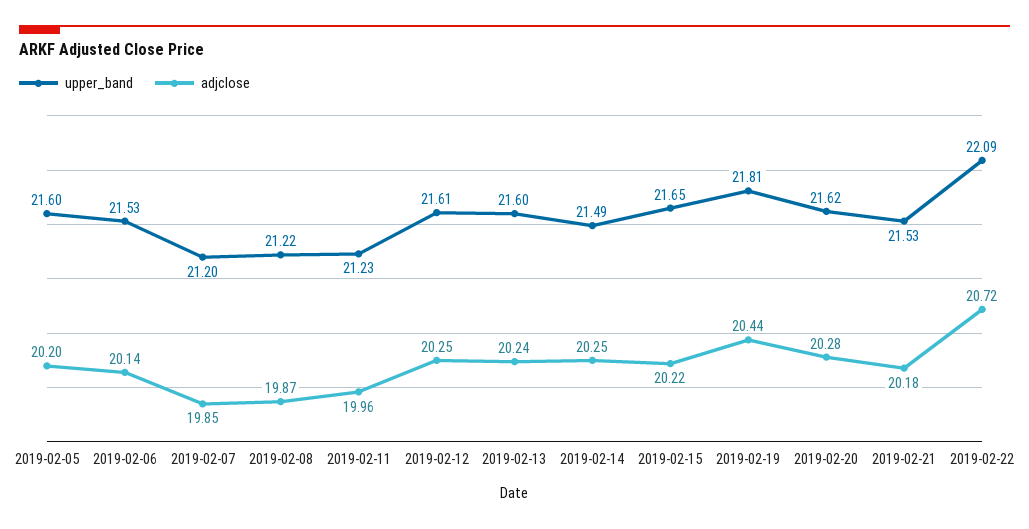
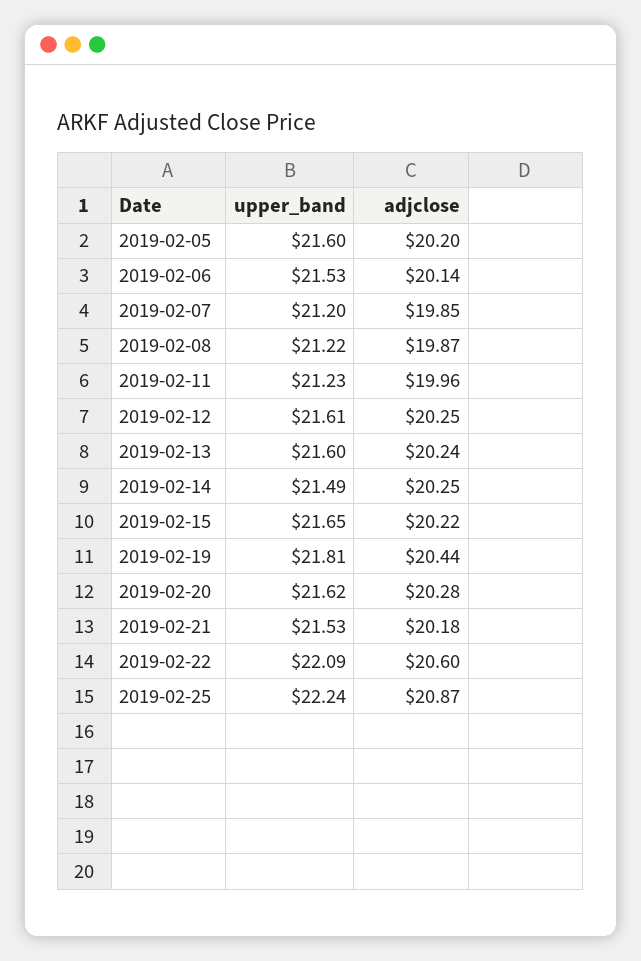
adjclose, 2019-02-22: 20.72 -> 20.6
upper_band, 2019-02-25: none -> 22.24
adjclose, 2019-02-25: none -> 20.87

